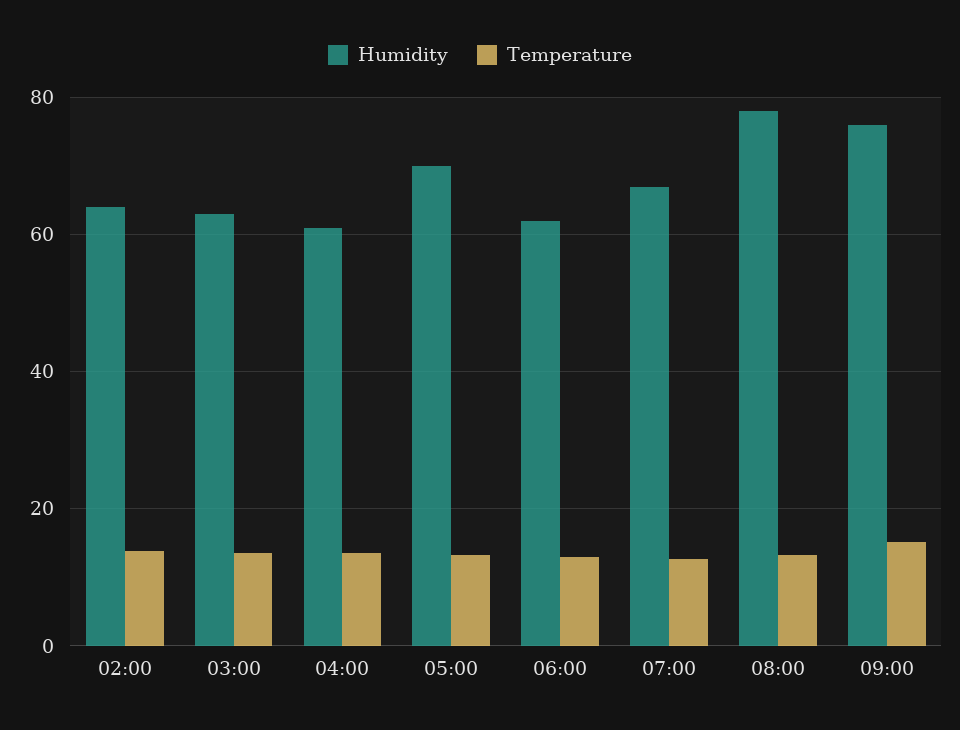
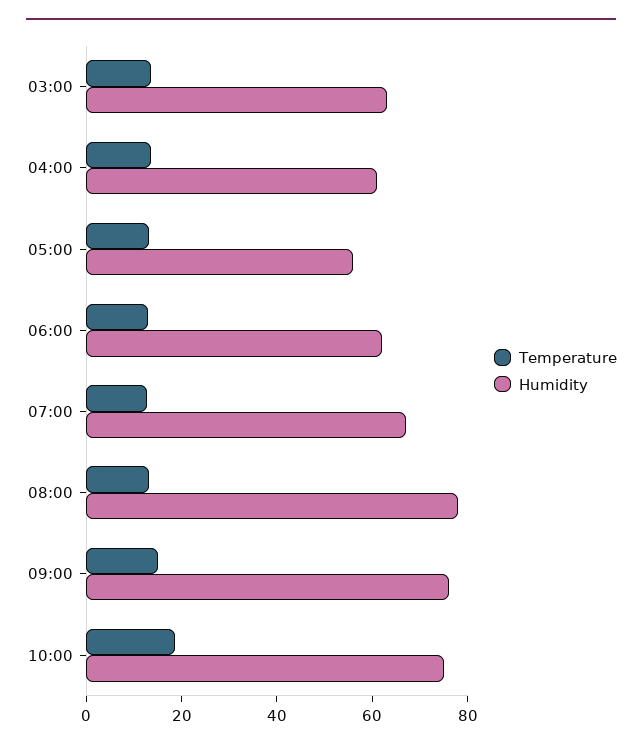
Humidity, 02:00: 64 -> none
Temperature, 02:00: 14 -> none
Humidity, 05:00: 70 -> 55
Temperature, 10:00: none -> 20
Humidity, 10:00: none -> 75

